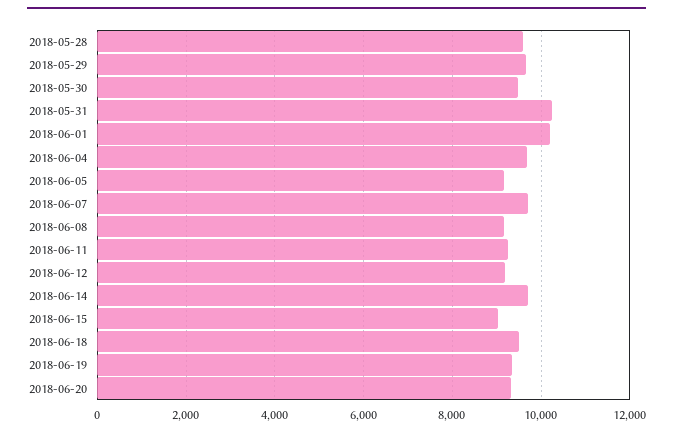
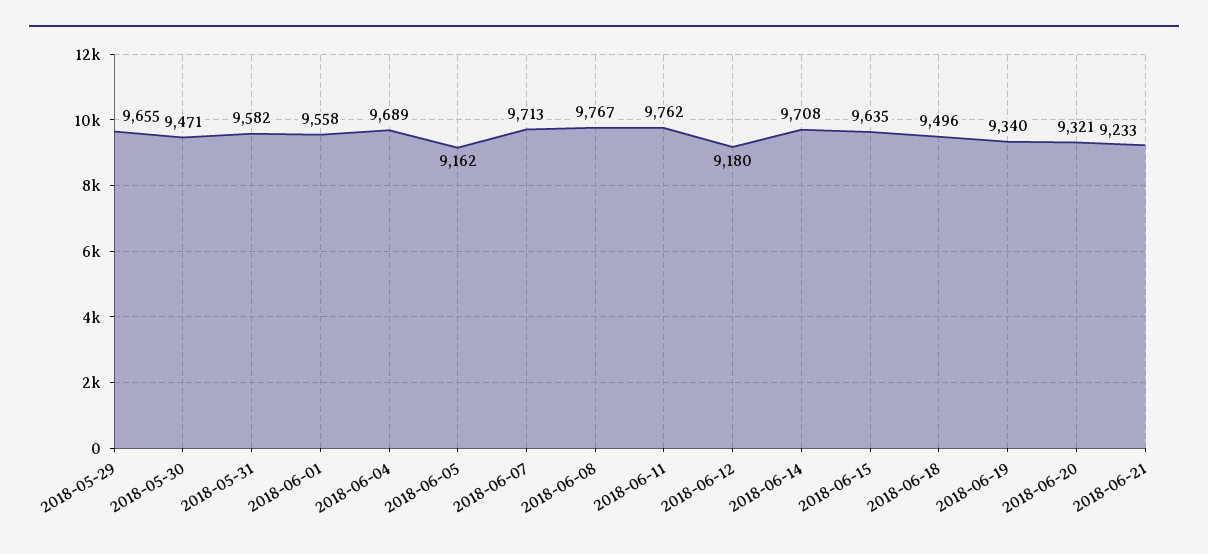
2018-05-28: 9600 -> none
2018-05-31: 10200 -> 9582
2018-06-01: 10200 -> 9558
2018-06-08: 9200 -> 9767
2018-06-11: 9200 -> 9762
2018-06-15: 9000 -> 9635
2018-06-21: none -> 9233

